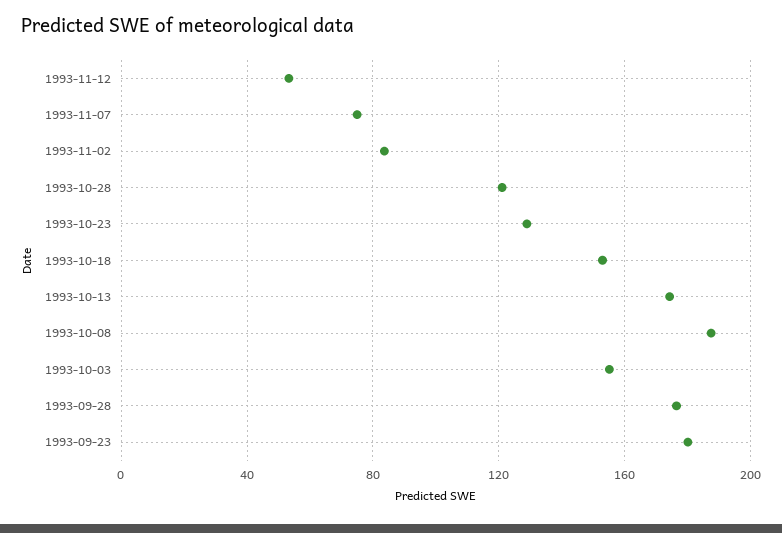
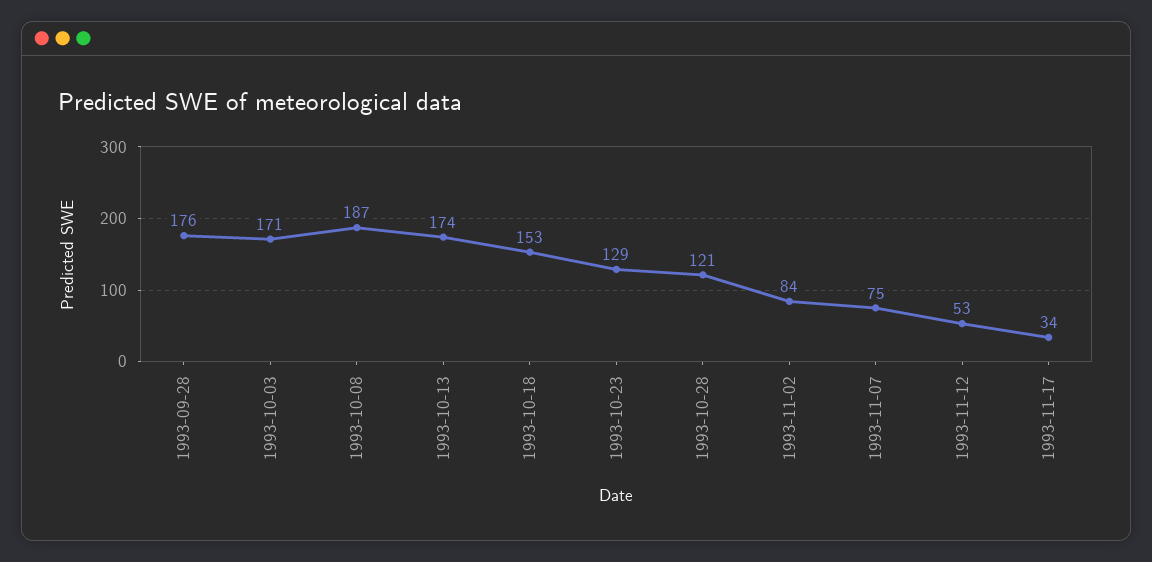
1993-10-03: 155 -> 171
1993-09-23: 180 -> none
1993-11-17: none -> 34

